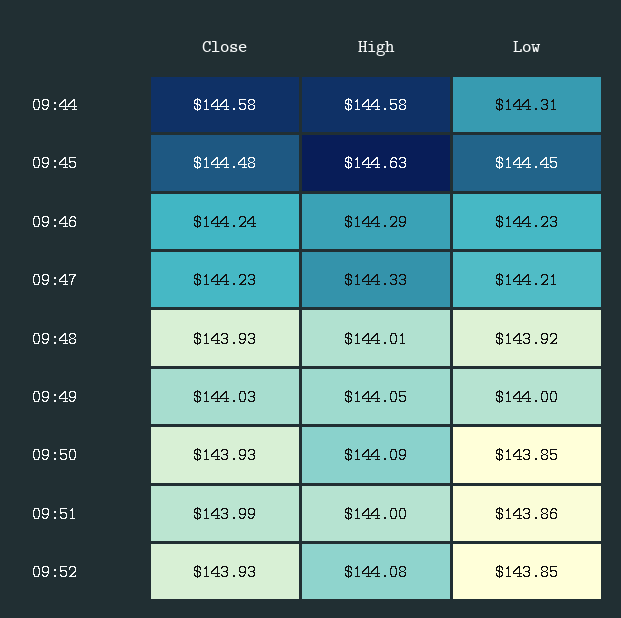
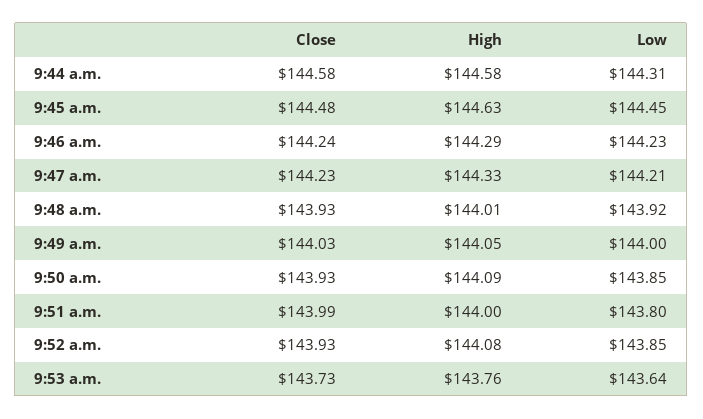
Low, 09:51: 143.86 -> 143.8
Close, 9:53 a.m.: none -> 143.73
High, 9:53 a.m.: none -> 143.76
Low, 9:53 a.m.: none -> 143.64

